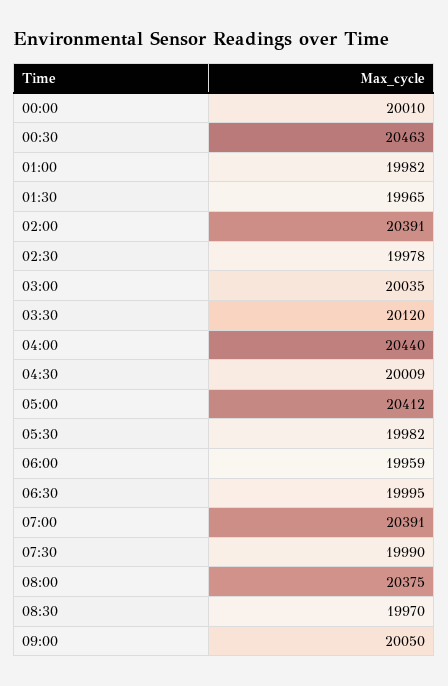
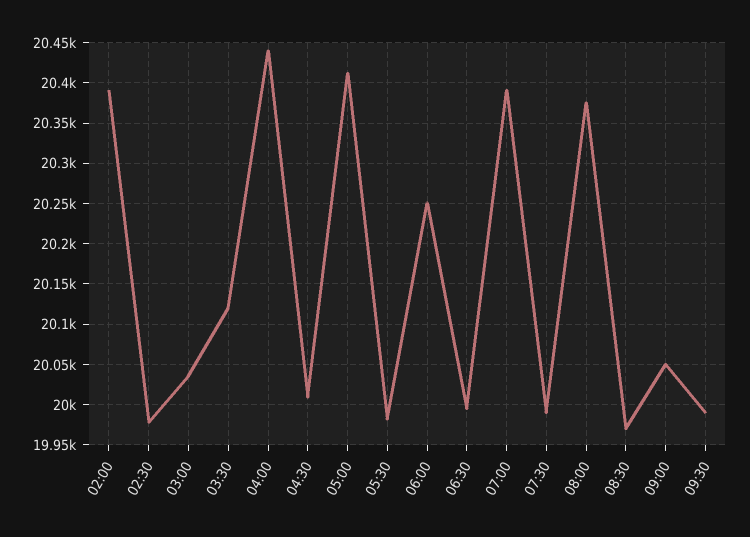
00:00: 20010 -> none
00:30: 20463 -> none
01:00: 19982 -> none
01:30: 19965 -> none
06:00: 19959 -> 20250
09:30: none -> 19990

